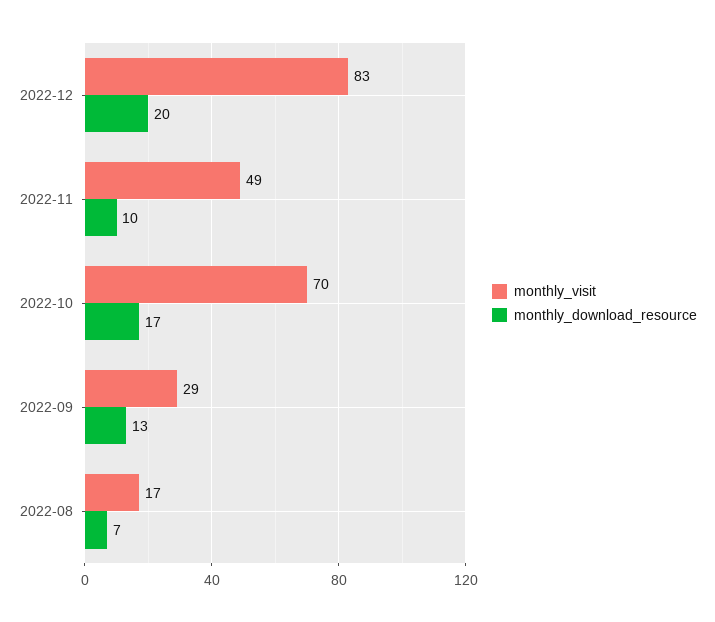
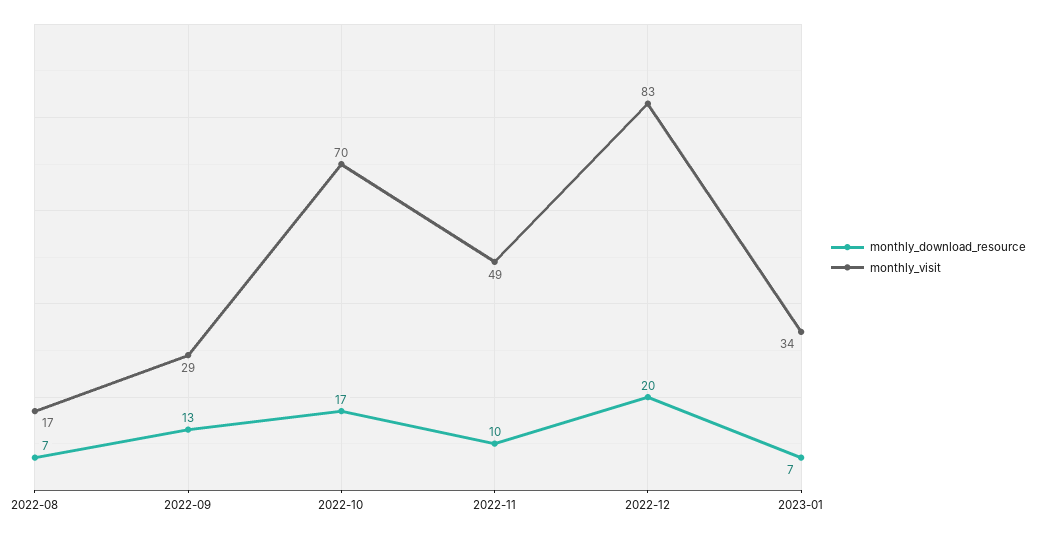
monthly_download_resource, 2023-01: none -> 7
monthly_visit, 2023-01: none -> 34

